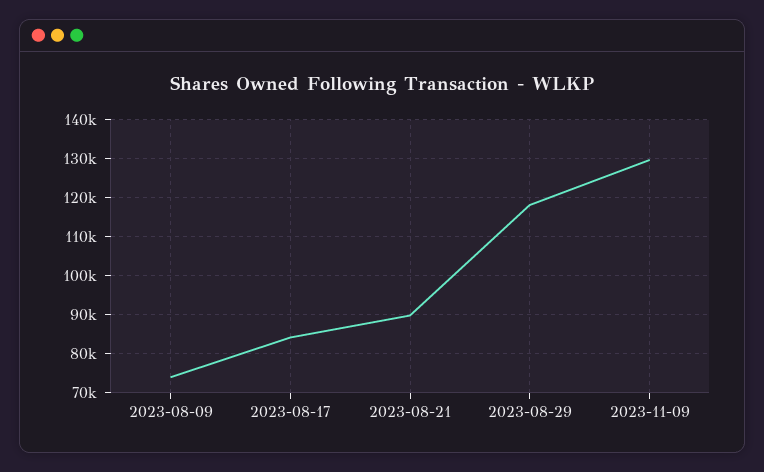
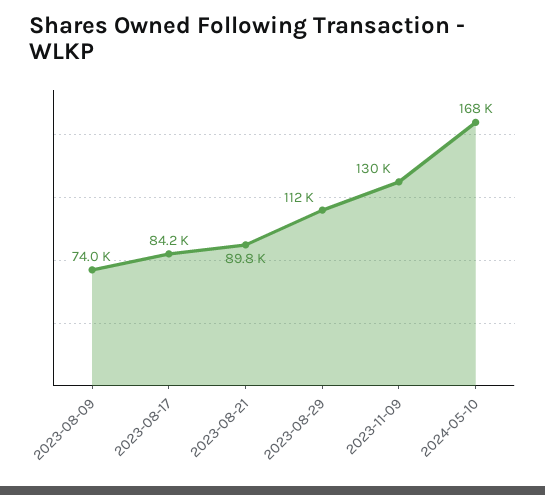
2023-08-29: 118000 -> 112000
2024-05-10: none -> 168000

